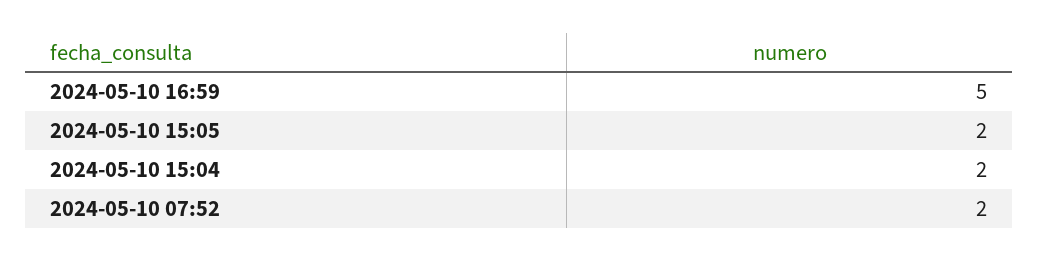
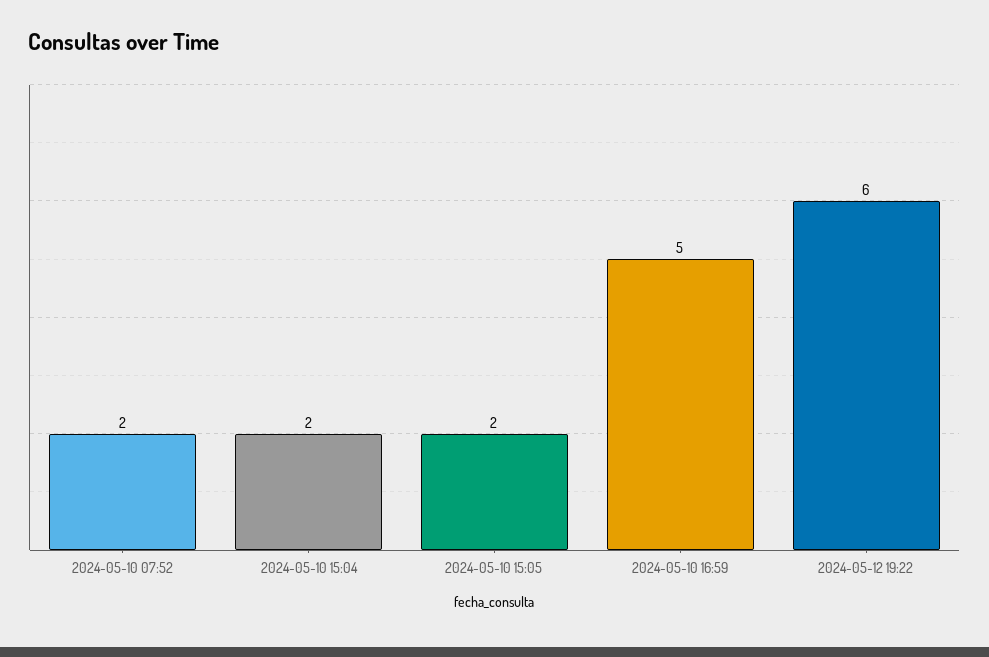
2024-05-12 19:22: none -> 6

